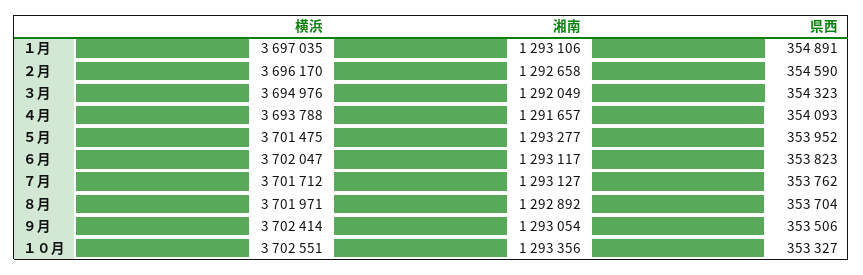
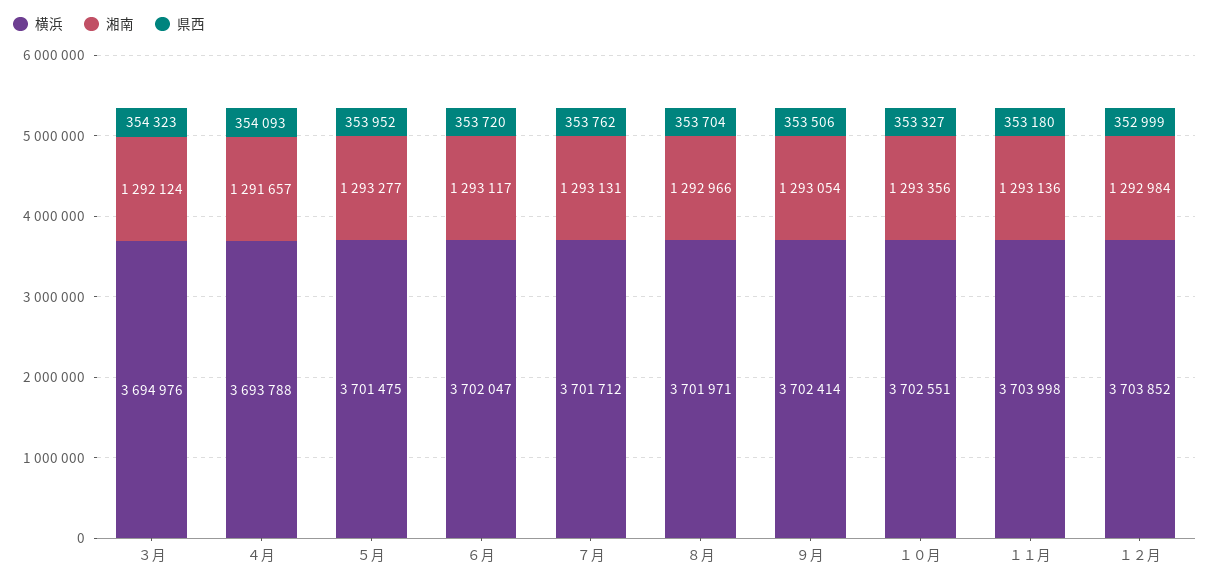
横浜, １月: 3697035 -> none
湘南, １月: 1293106 -> none
県西, １月: 354891 -> none
横浜, ２月: 3696170 -> none
湘南, ２月: 1292658 -> none
県西, ２月: 354590 -> none
湘南, ３月: 1292049 -> 1292124
県西, ６月: 353823 -> 353720
湘南, ７月: 1293127 -> 1293131
湘南, ８月: 1292892 -> 1292966
横浜, １１月: none -> 3703998
湘南, １１月: none -> 1293136
県西, １１月: none -> 353180
横浜, １２月: none -> 3703852
湘南, １２月: none -> 1292984
県西, １２月: none -> 352999

